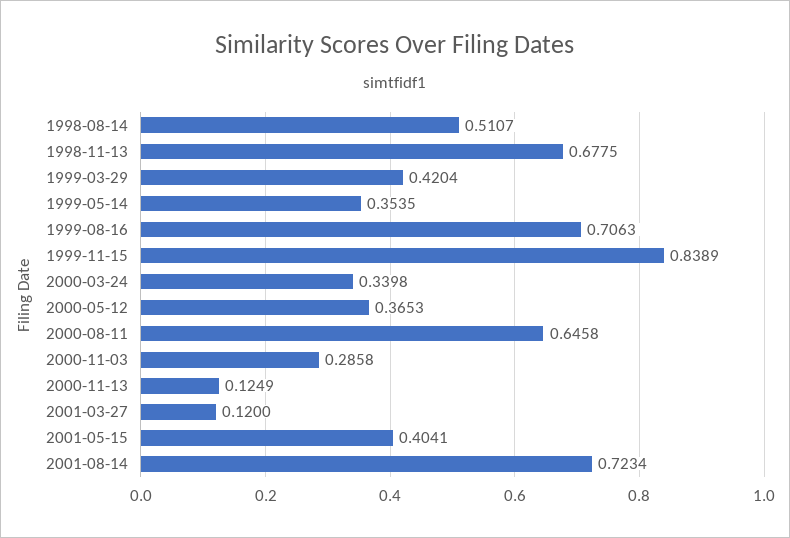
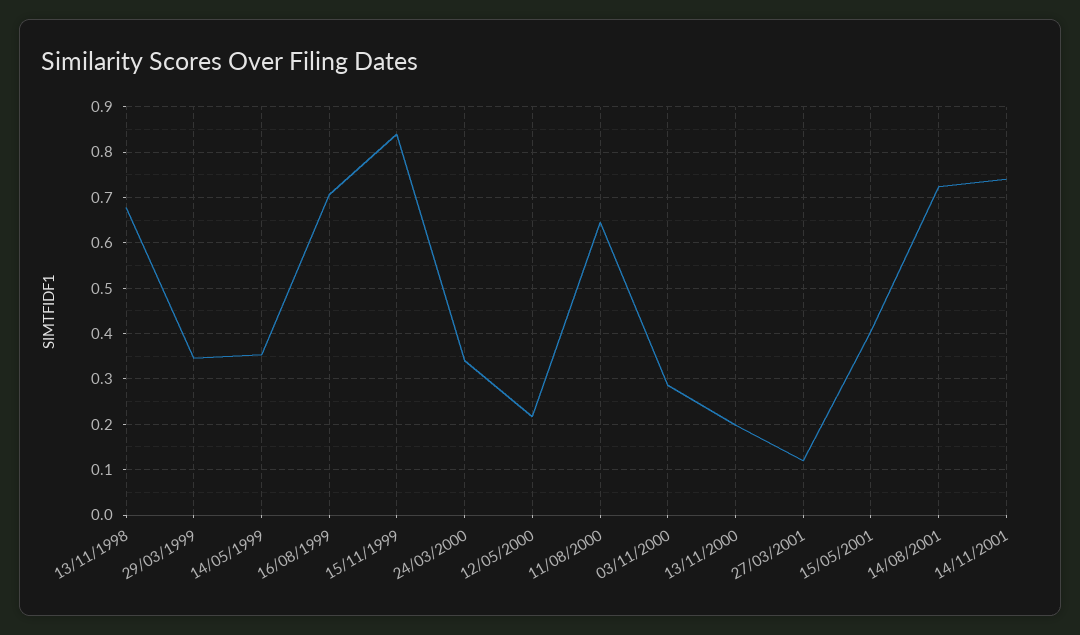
1998-08-14: 0.5107 -> none
1999-03-29: 0.4204 -> 0.34
2000-05-12: 0.3653 -> 0.22
2000-11-13: 0.1249 -> 0.2
14/11/2001: none -> 0.74

